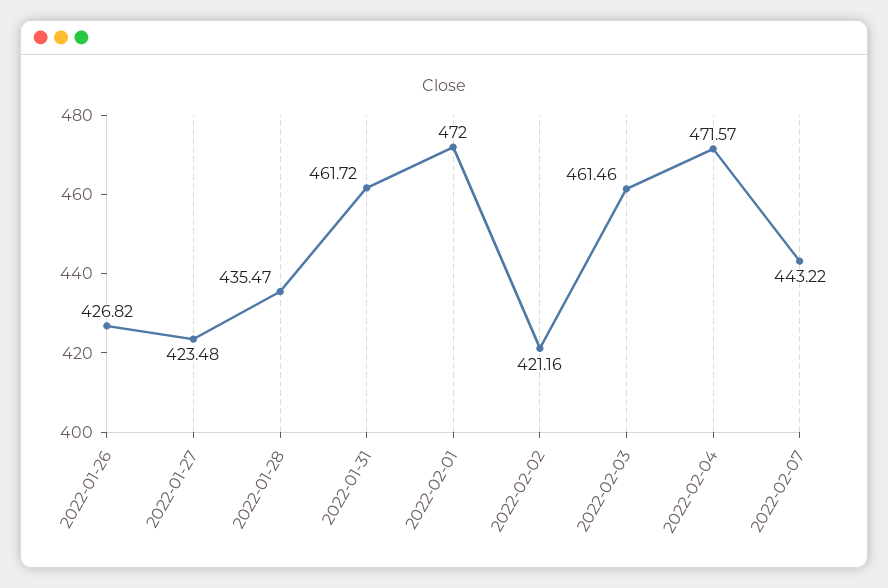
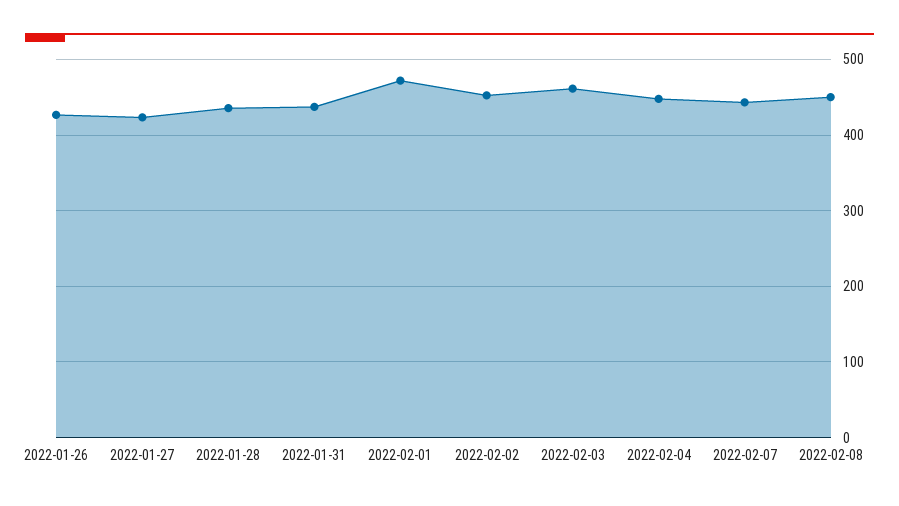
2022-01-31: 461.72 -> 440
2022-02-02: 421.16 -> 450
2022-02-04: 471.57 -> 450
2022-02-08: none -> 450

